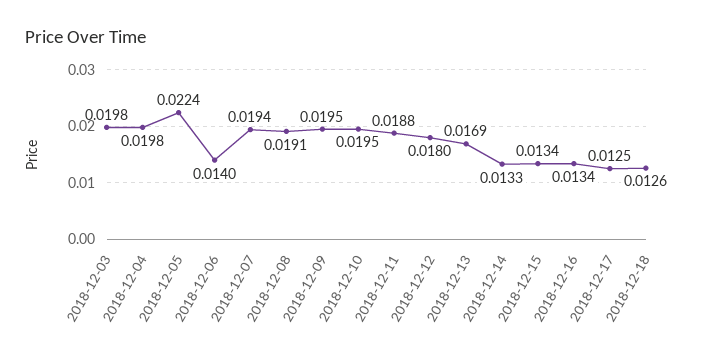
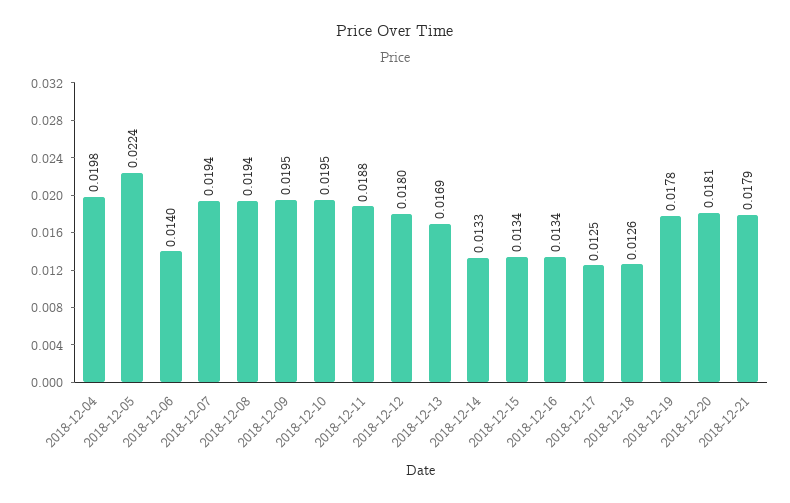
2018-12-03: 0.0198 -> none
2018-12-08: 0.0191 -> 0.0194
2018-12-19: none -> 0.0178
2018-12-20: none -> 0.0181
2018-12-21: none -> 0.0179

